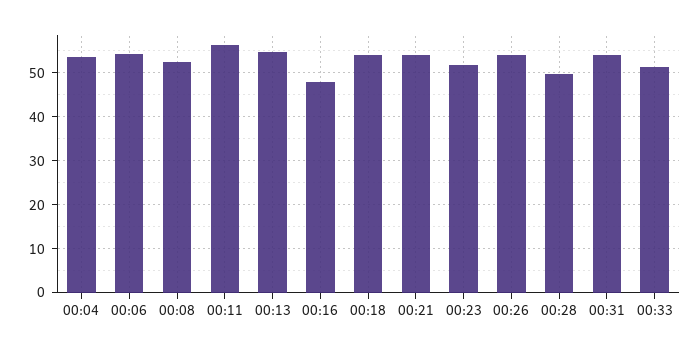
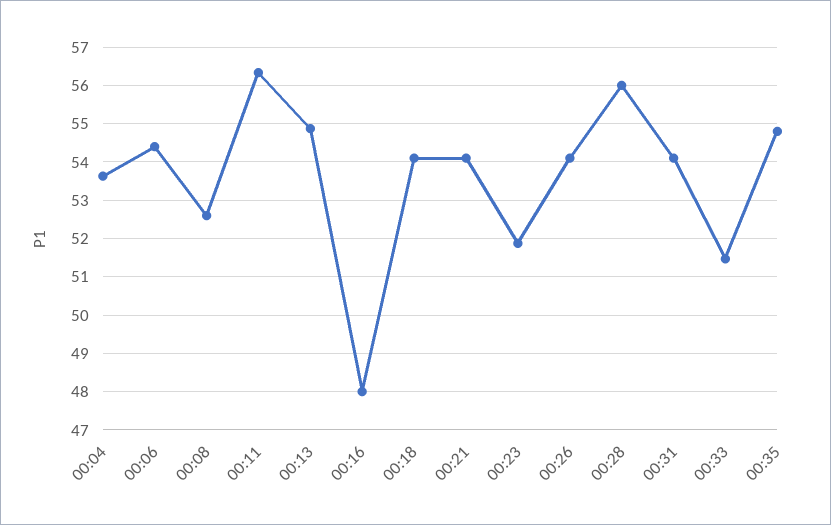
00:28: 50 -> 56
00:35: none -> 54.8

